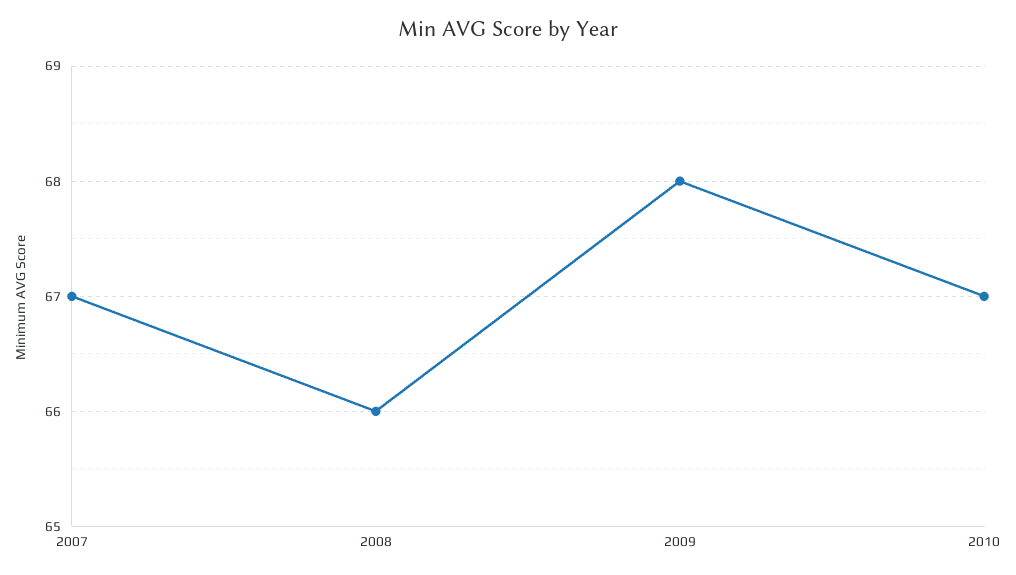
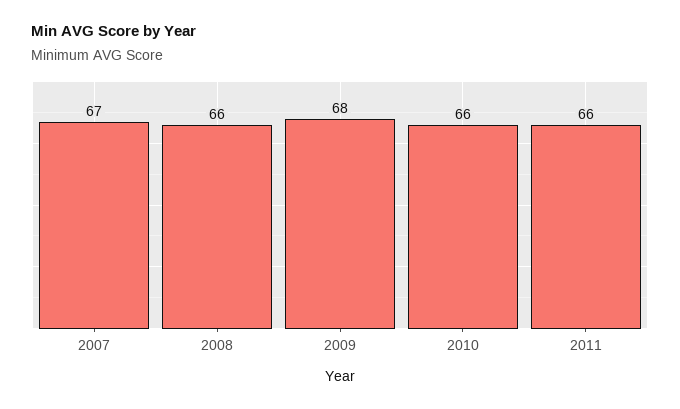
2010: 67 -> 66
2011: none -> 66

